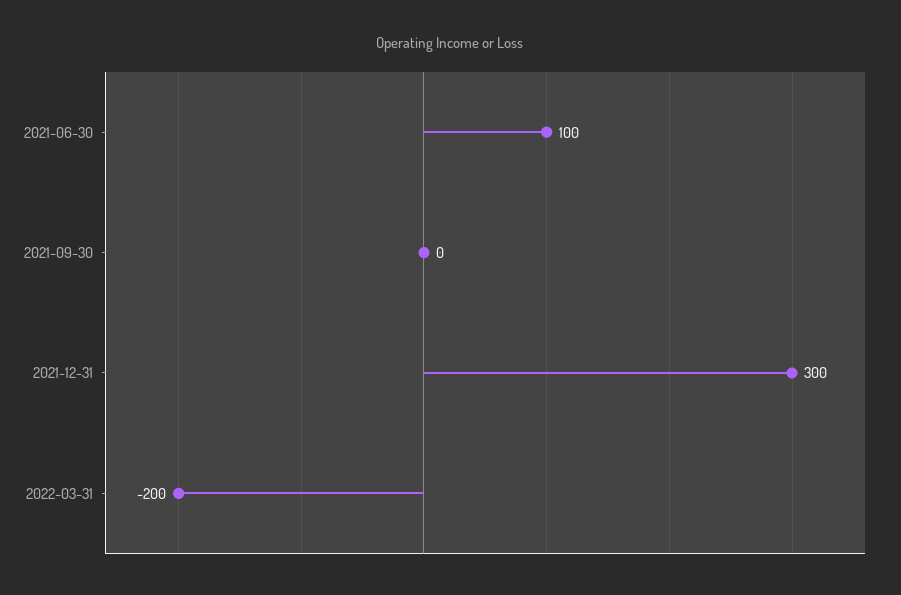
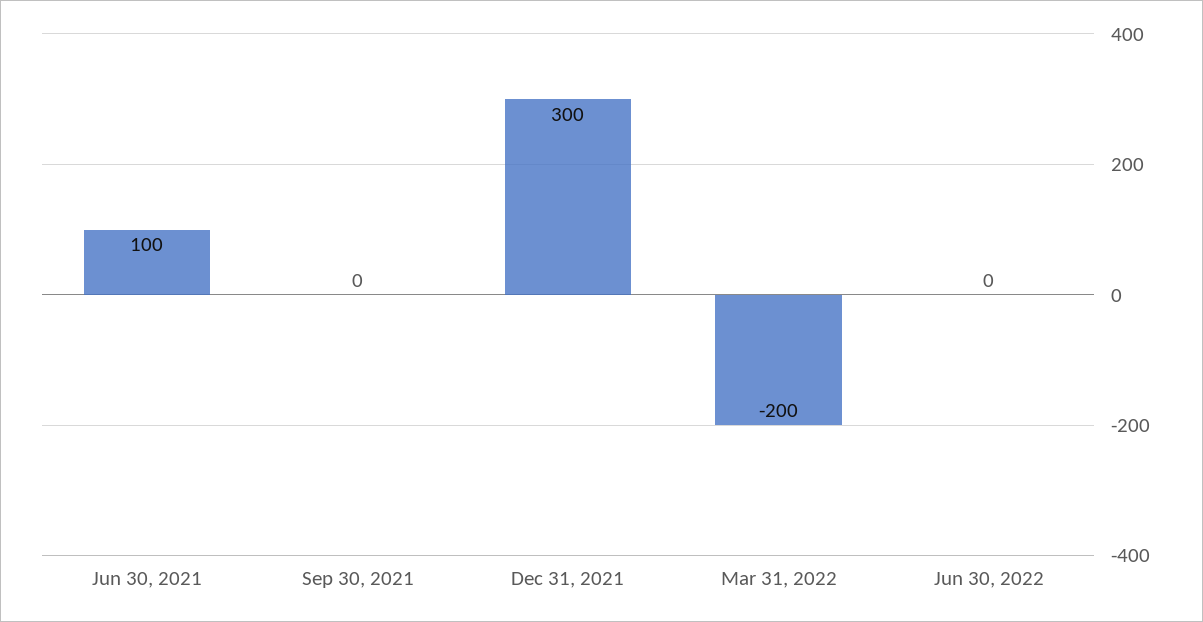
Jun 30, 2022: none -> 0

